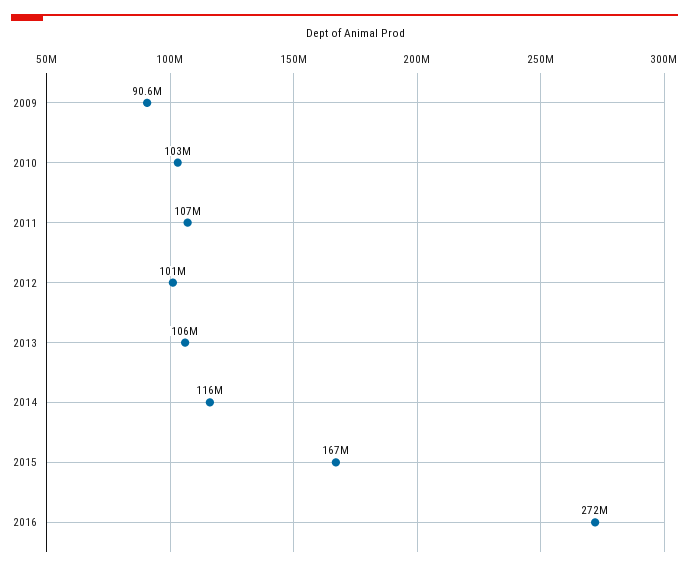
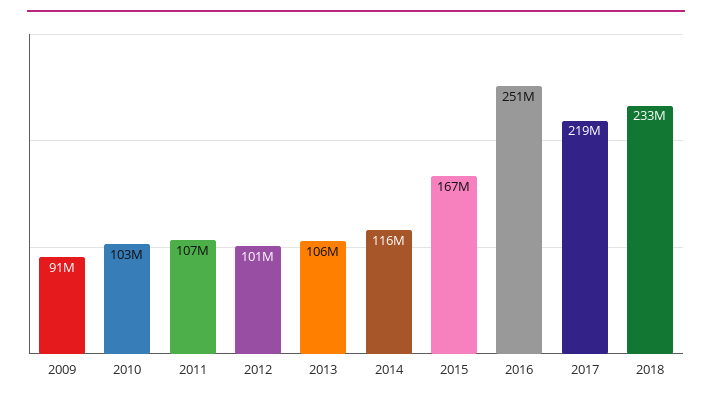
2016: 272000000 -> 251000000
2017: none -> 219000000
2018: none -> 233000000

